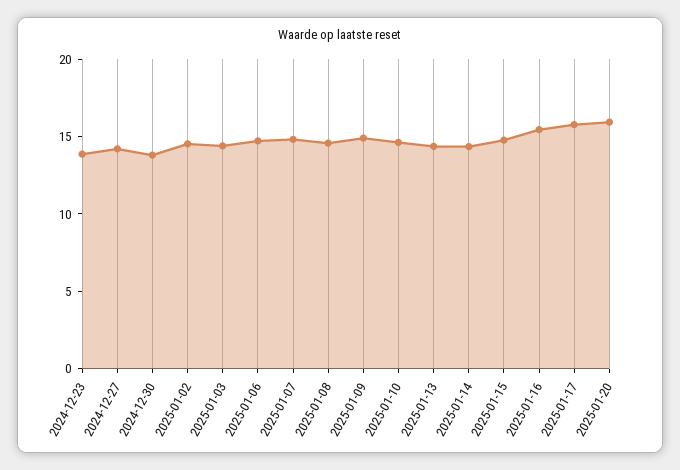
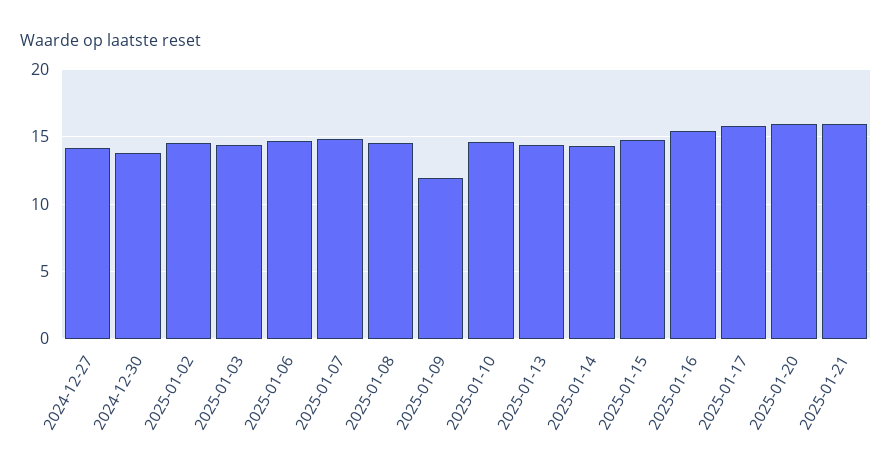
2024-12-23: 14 -> none
2025-01-09: 15 -> 12
2025-01-21: none -> 16

